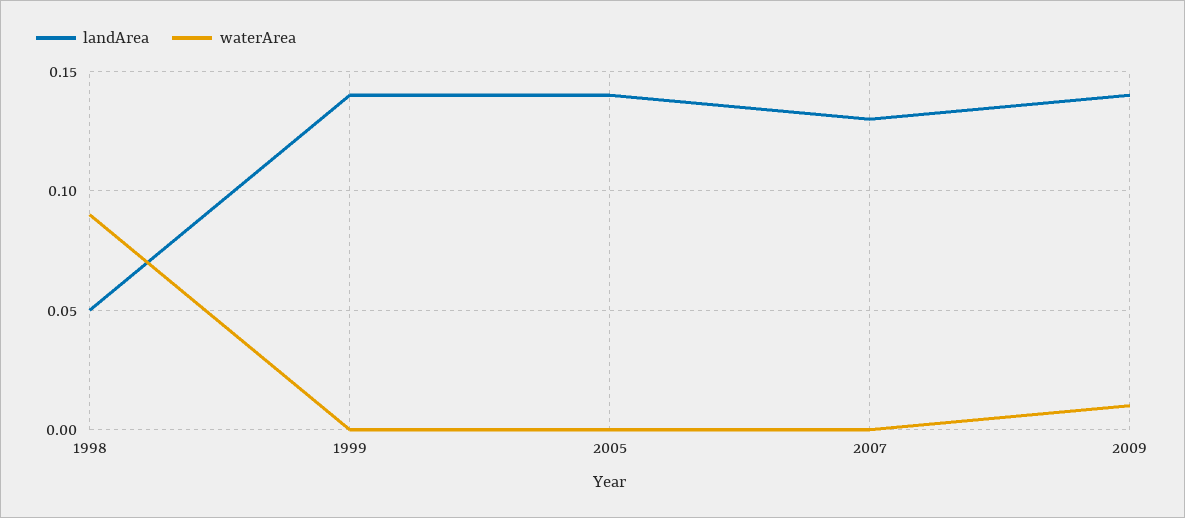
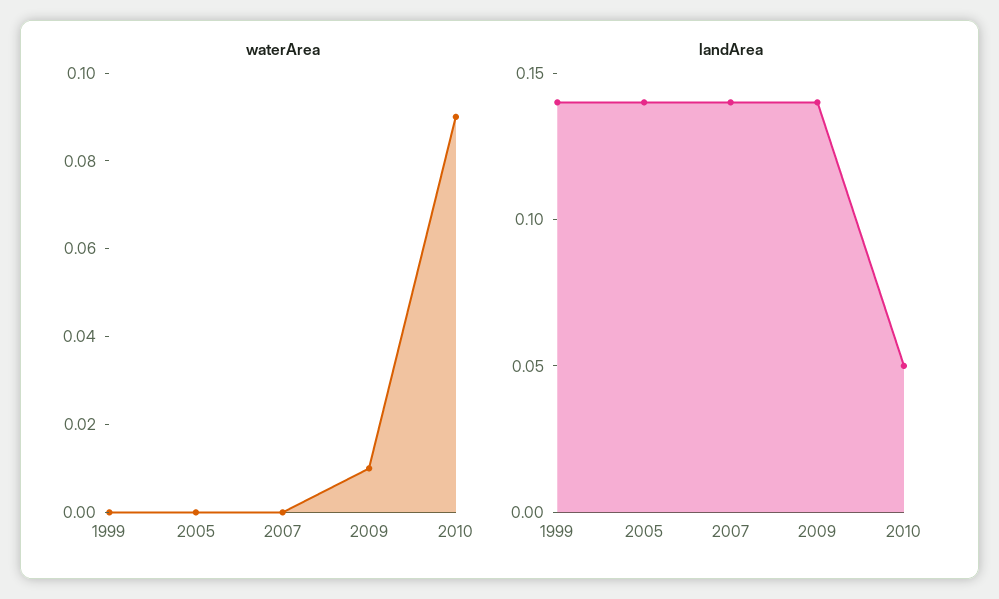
landArea, 1998: 0.05 -> none
waterArea, 1998: 0.09 -> none
landArea, 2007: 0.13 -> 0.14
waterArea, 2010: none -> 0.09
landArea, 2010: none -> 0.05

